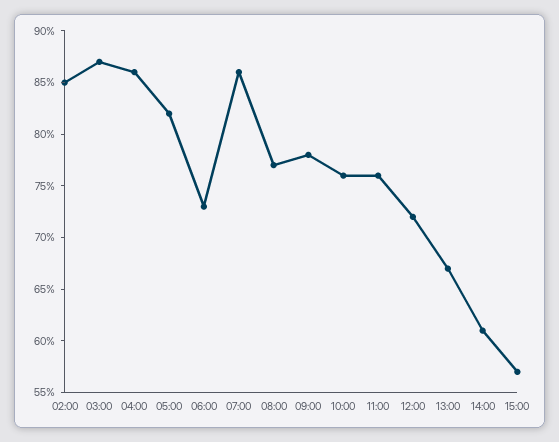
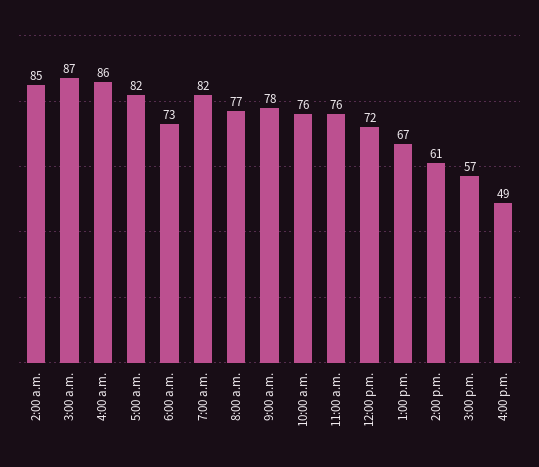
07:00: 86 -> 82
4:00 p.m.: none -> 49

